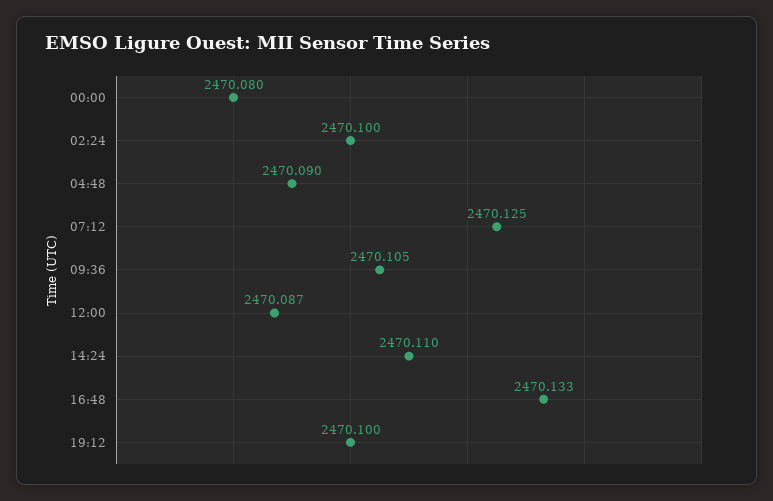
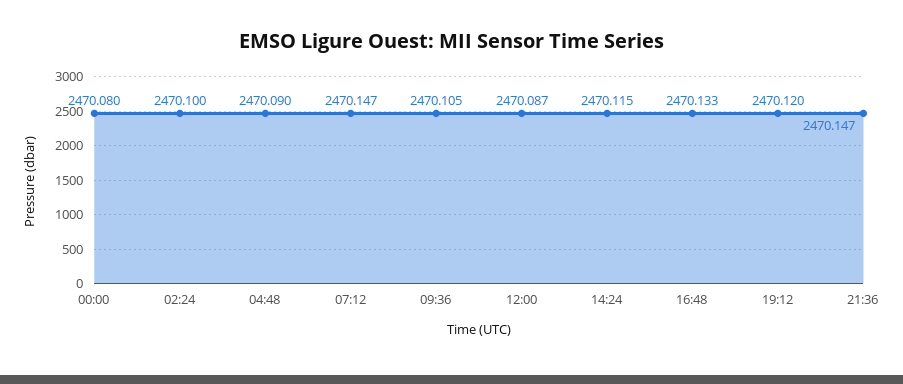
07:12: 2470.125 -> 2470.147
14:24: 2470.11 -> 2470.115
19:12: 2470.1 -> 2470.12
21:36: none -> 2470.147

